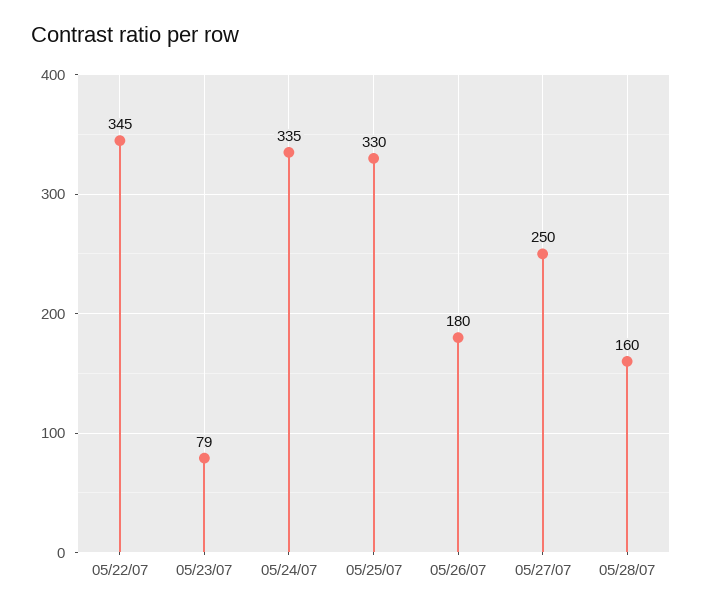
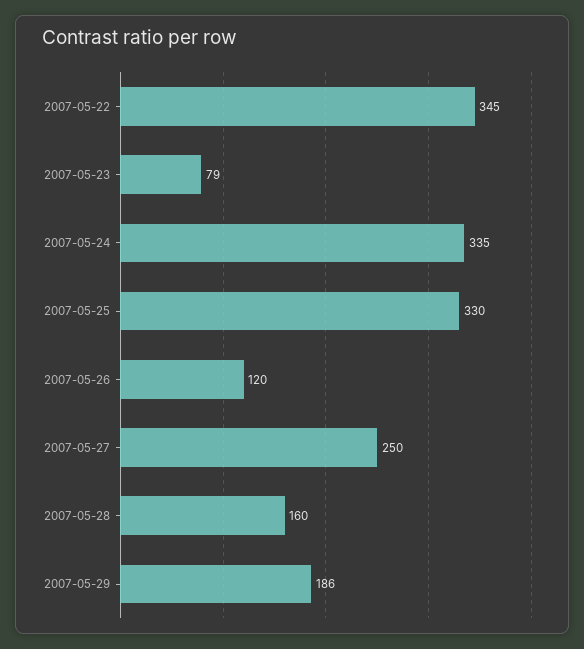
05/26/07: 180 -> 120
2007-05-29: none -> 186

